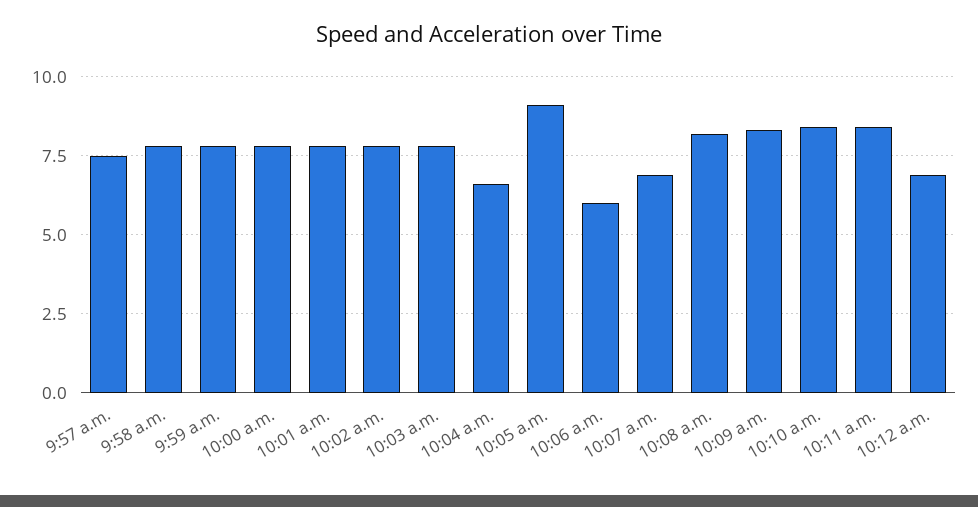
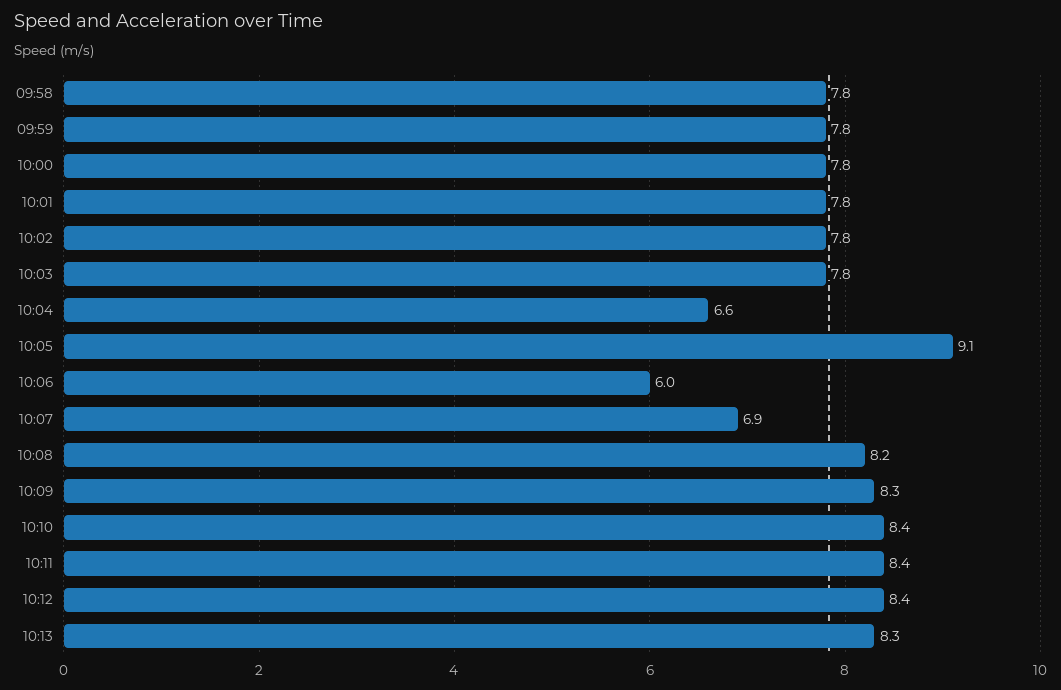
9:57 a.m.: 7.5 -> none
10:12 a.m.: 7 -> 8.4
10:13: none -> 8.3

